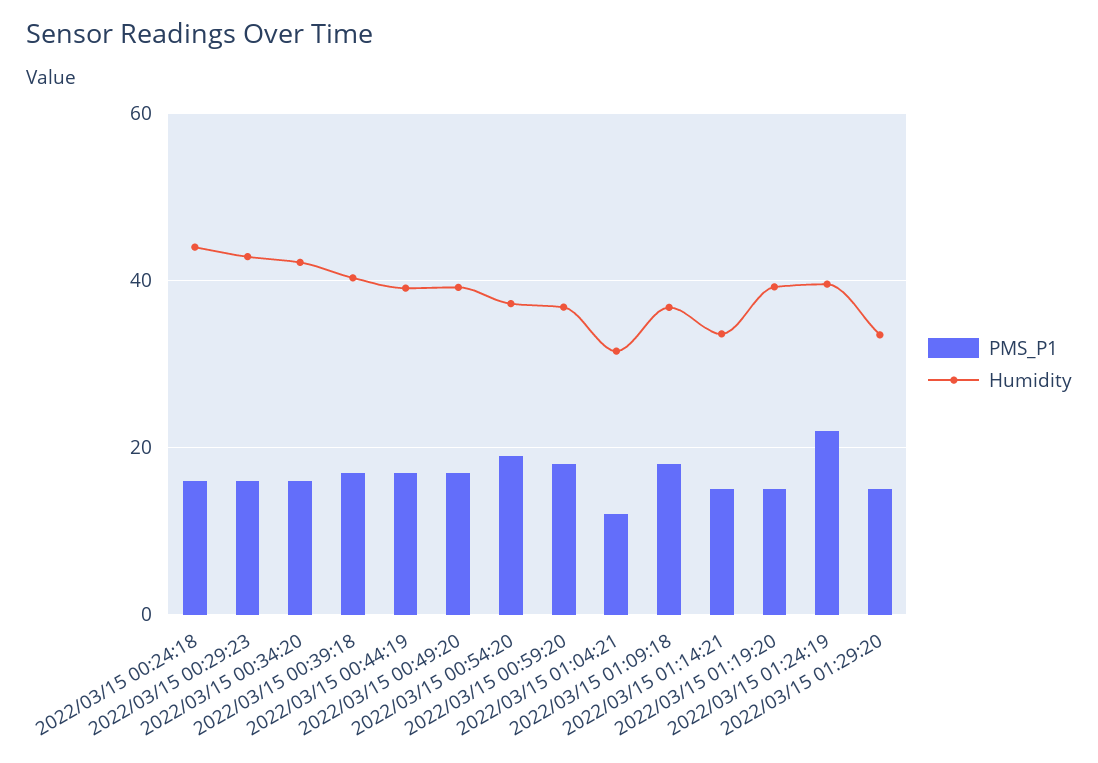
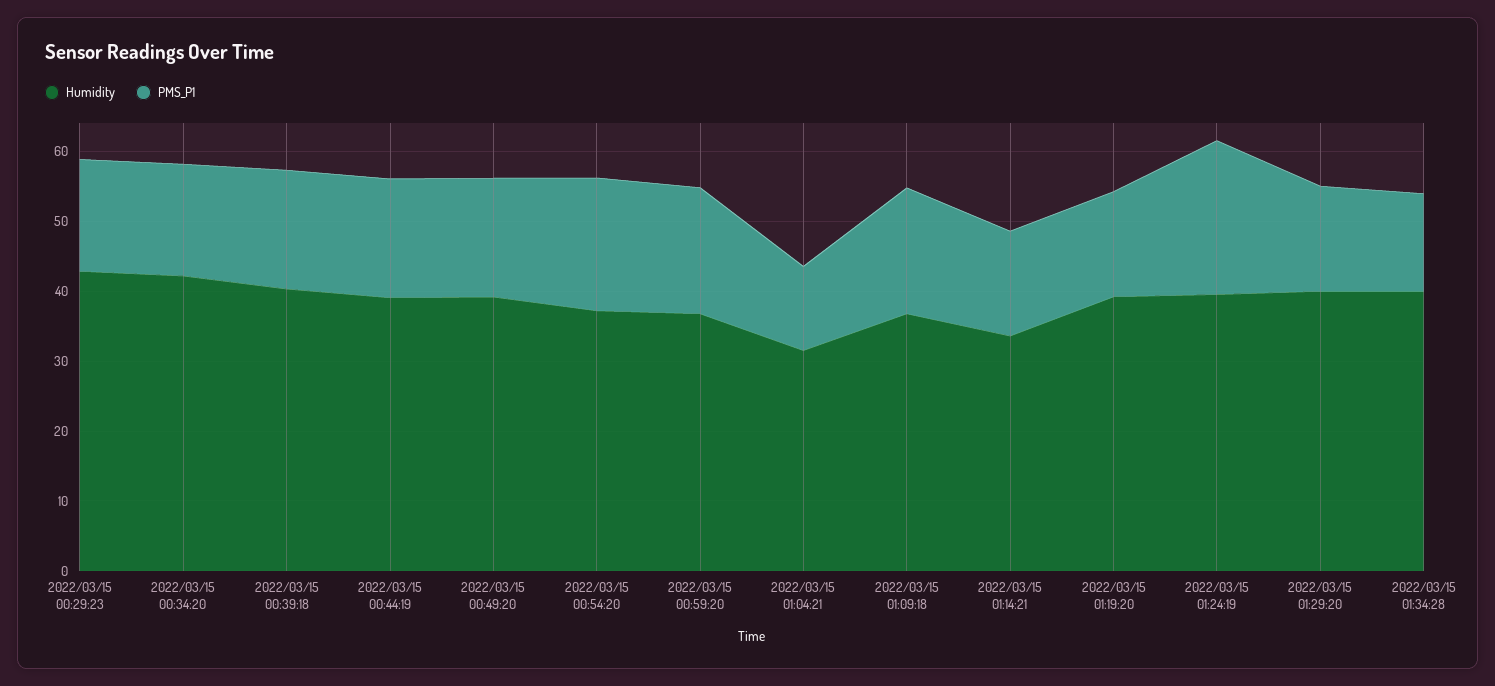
PMS_P1, 2022/03/15 00:24:18: 16 -> none
Humidity, 2022/03/15 00:24:18: 44 -> none
Humidity, 2022/03/15 01:29:20: 34 -> 40
Humidity, 2022/03/15 01:34:28: none -> 40
PMS_P1, 2022/03/15 01:34:28: none -> 14

